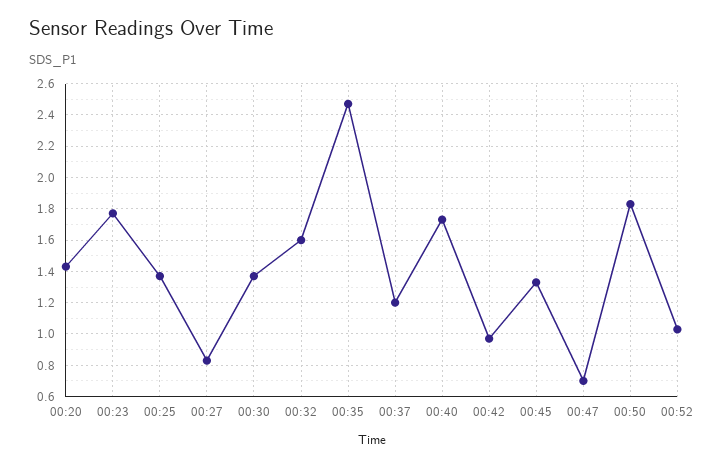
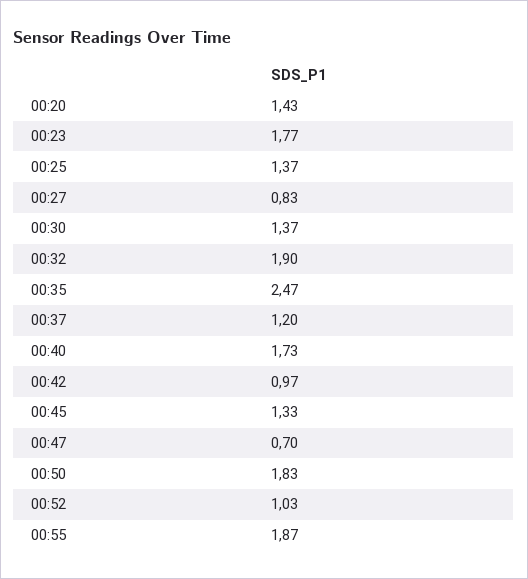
00:32: 1.6 -> 1.9
00:55: none -> 1.87

